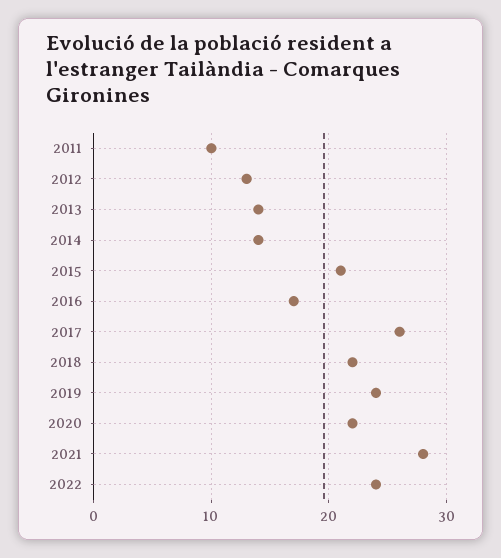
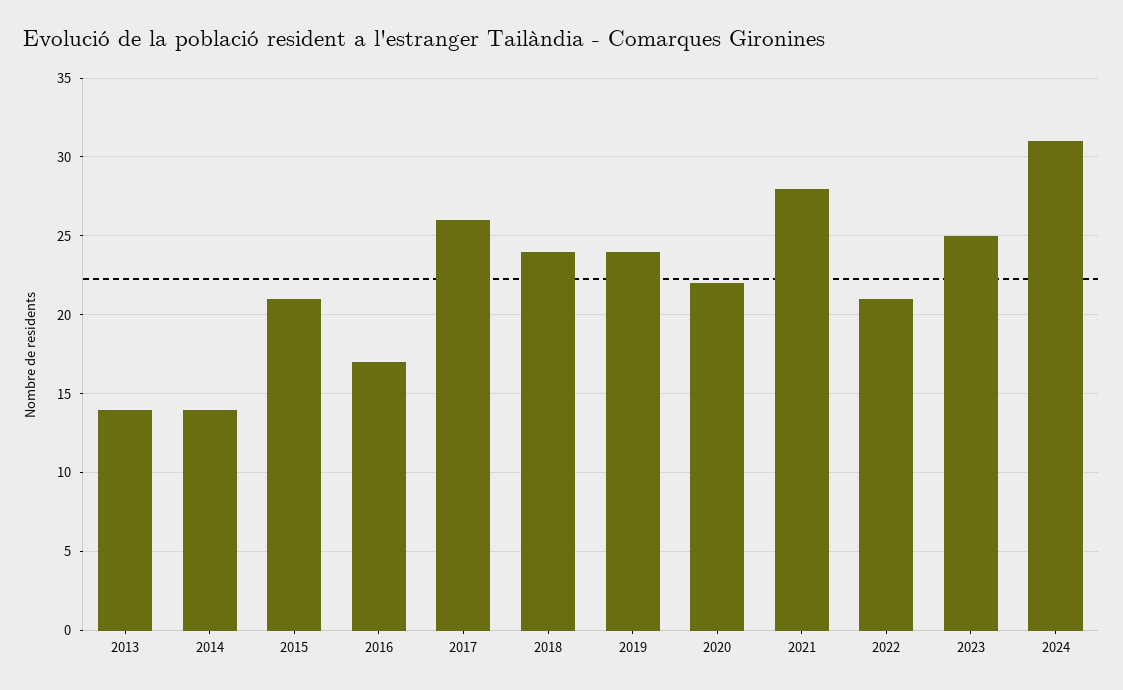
2011: 10 -> none
2012: 13 -> none
2018: 22 -> 24
2022: 24 -> 21
2023: none -> 25
2024: none -> 31

